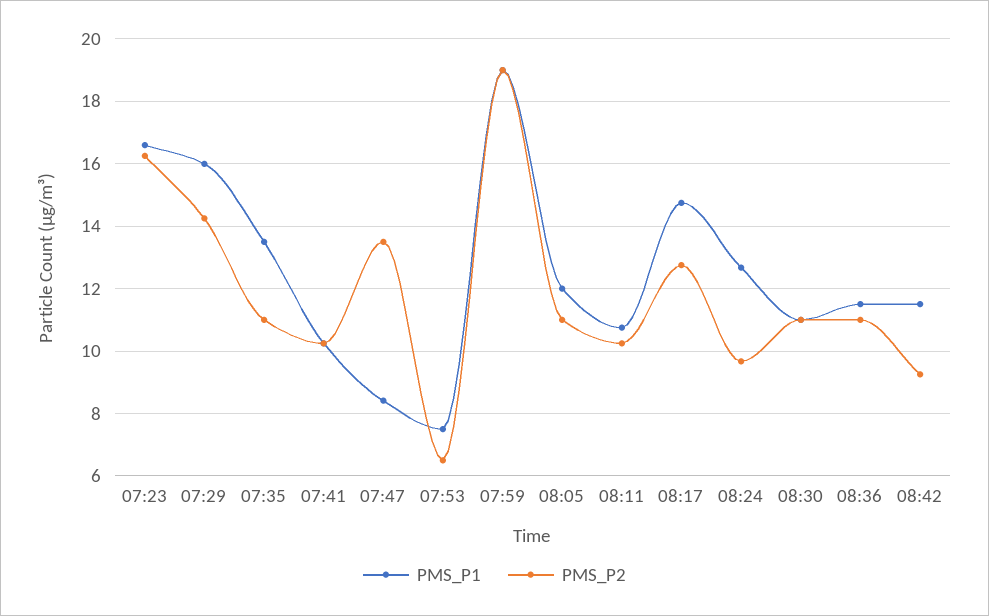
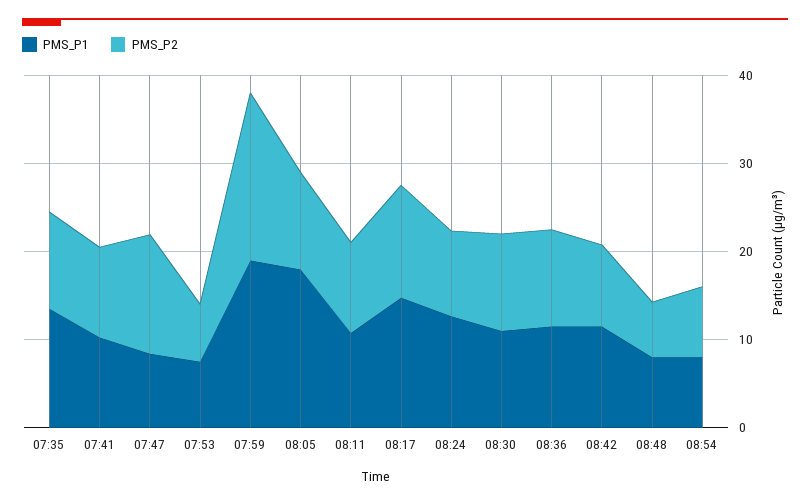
PMS_P1, 07:23: 16.6 -> none
PMS_P2, 07:23: 16.2 -> none
PMS_P1, 07:29: 16 -> none
PMS_P2, 07:29: 14.2 -> none
PMS_P1, 08:05: 12 -> 18
PMS_P1, 08:48: none -> 8
PMS_P2, 08:48: none -> 6
PMS_P1, 08:54: none -> 8
PMS_P2, 08:54: none -> 8

